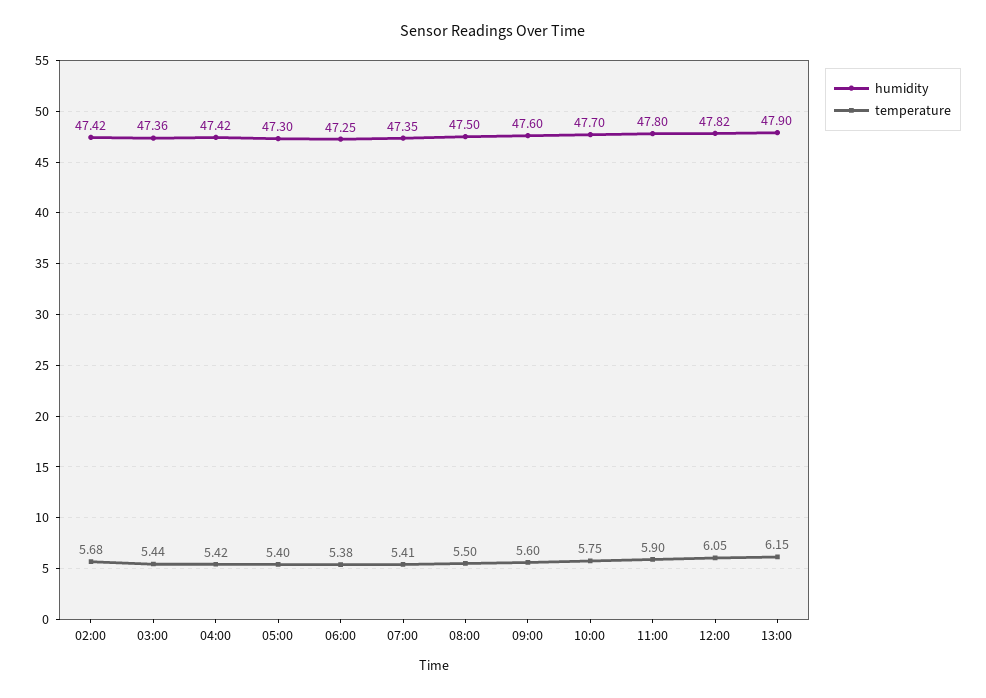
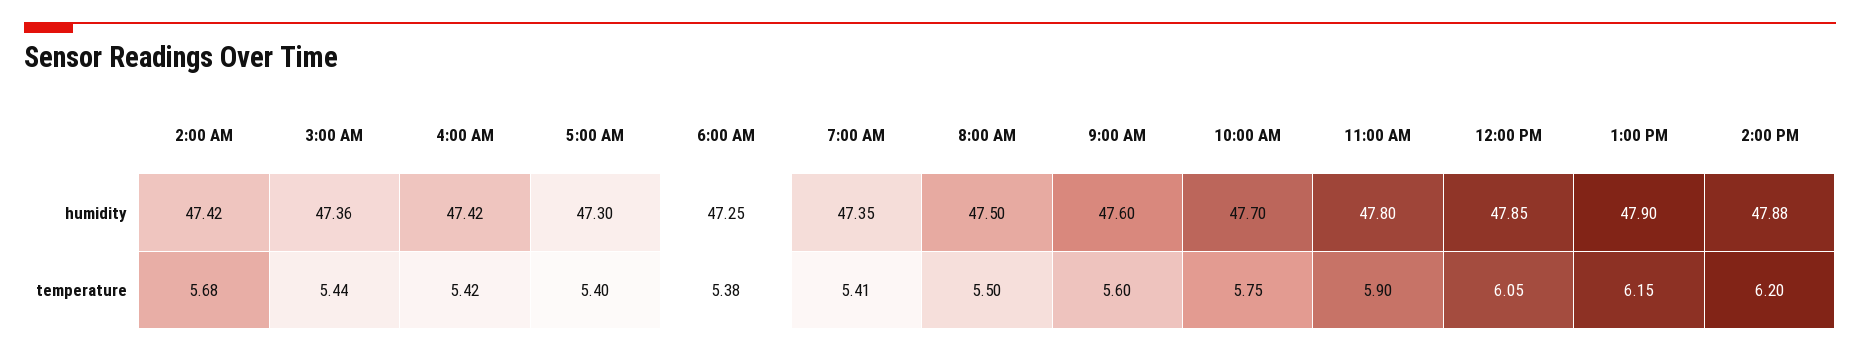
humidity, 12:00: 47.82 -> 47.85
humidity, 2:00 PM: none -> 47.88
temperature, 2:00 PM: none -> 6.2

